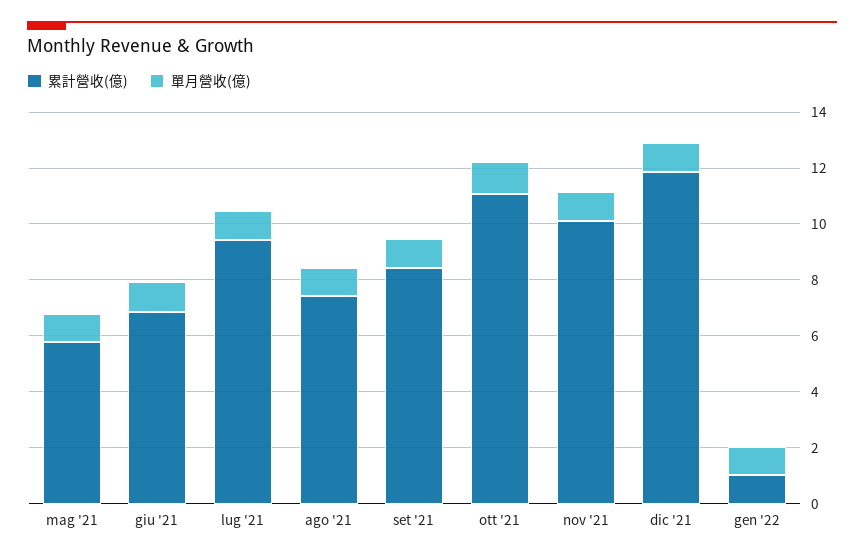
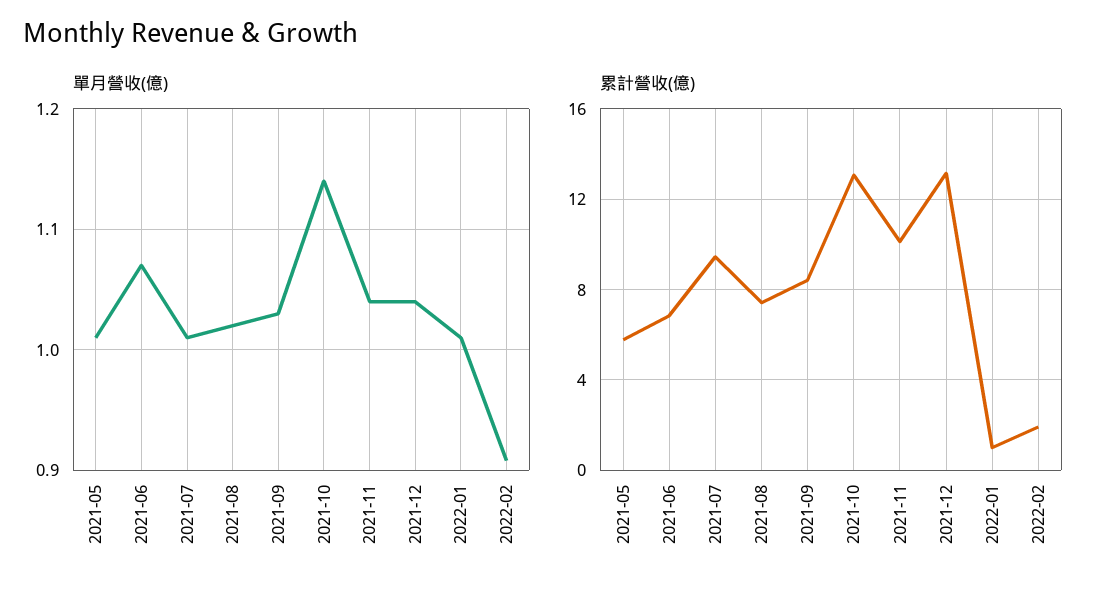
累計營收(億), ott '21: 11 -> 13
累計營收(億), dic '21: 12 -> 13
單月營收(億), 2022-02: none -> 0.91
累計營收(億), 2022-02: none -> 2

